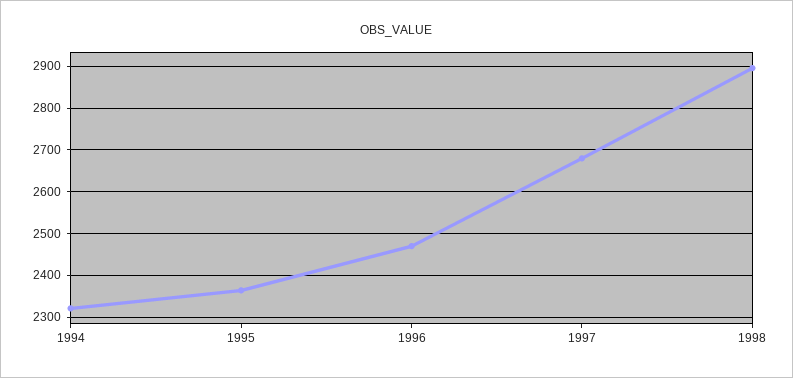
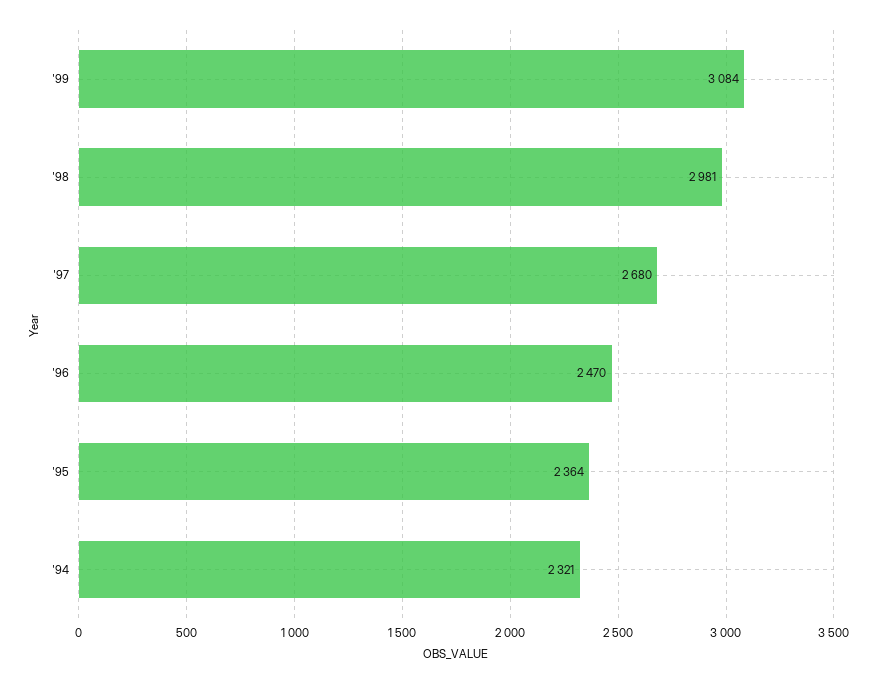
1998: 2900 -> 2981
'99: none -> 3084

